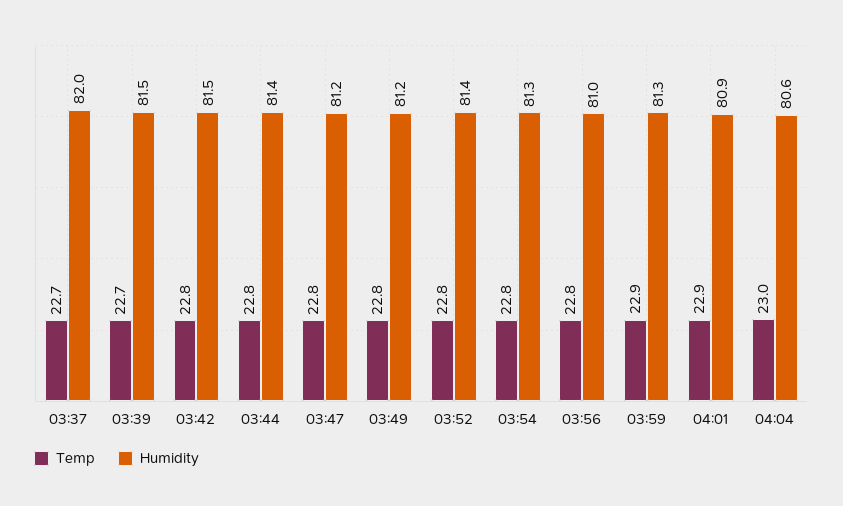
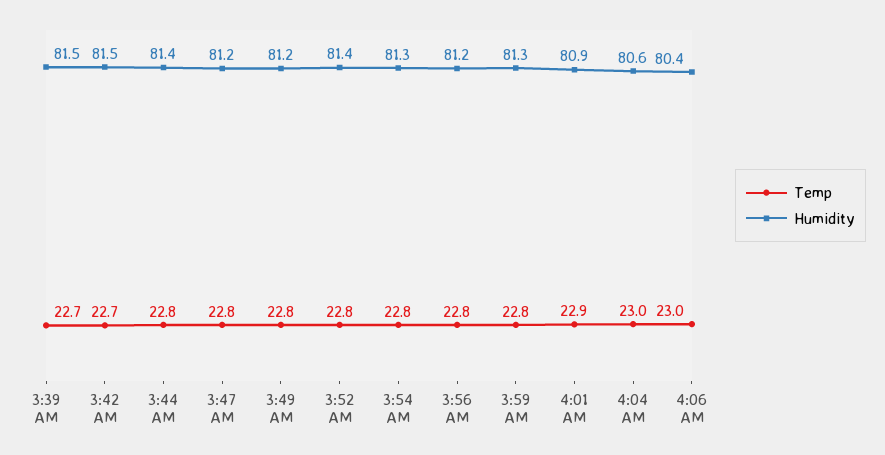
Temp, 03:37: 22.7 -> none
Humidity, 03:37: 82 -> none
Temp, 03:42: 22.8 -> 22.7
Humidity, 03:56: 81 -> 81.2
Temp, 03:59: 22.9 -> 22.8
Temp, 4:06 AM: none -> 23
Humidity, 4:06 AM: none -> 80.4

